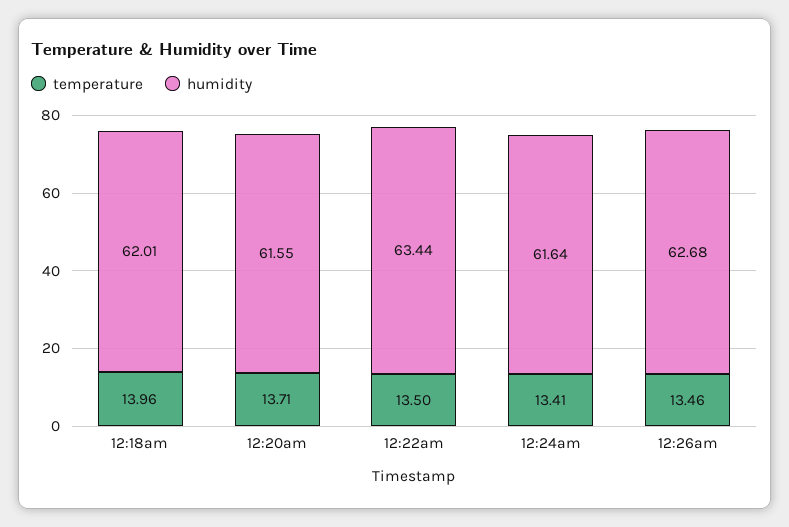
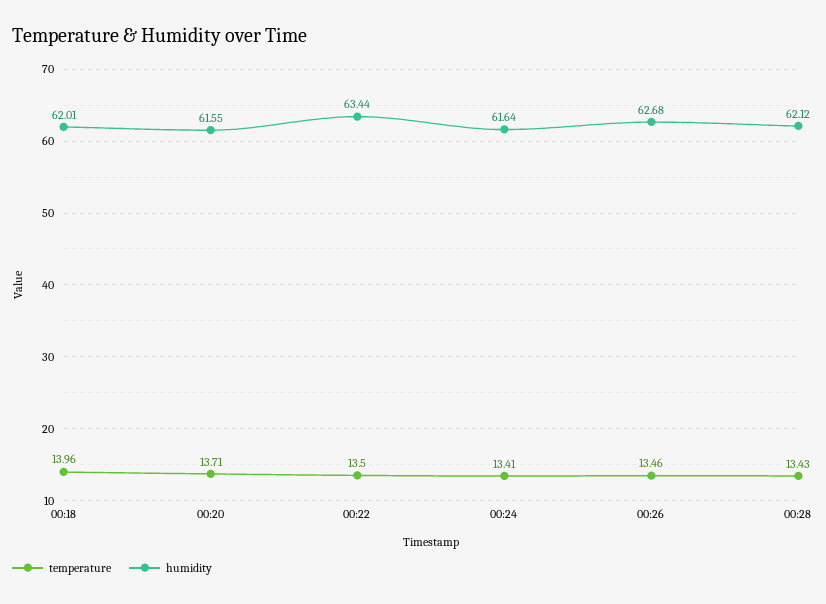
temperature, 00:28: none -> 13.43
humidity, 00:28: none -> 62.12

